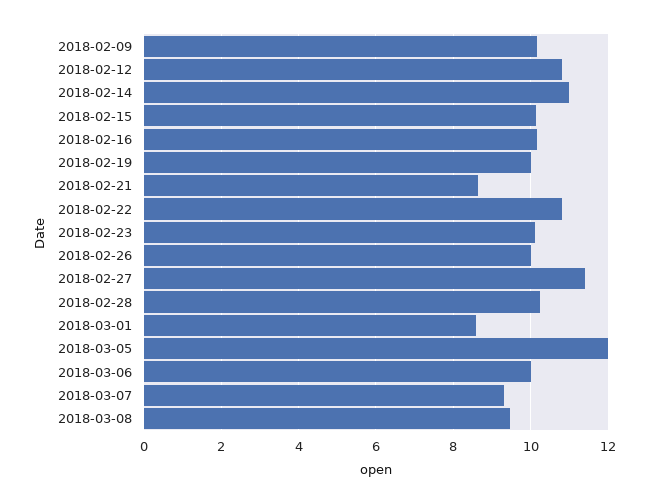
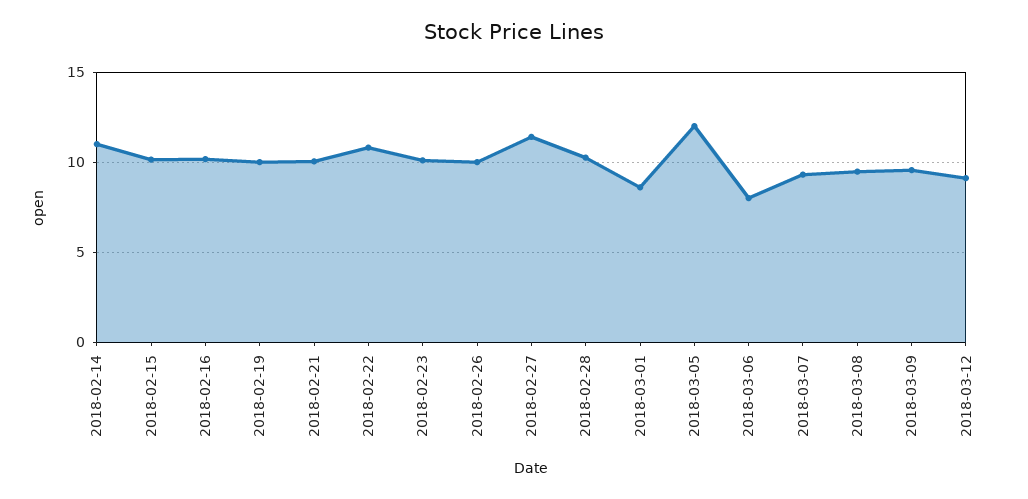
2018-02-09: 10.2 -> none
2018-02-12: 10.8 -> none
2018-02-21: 8.6 -> 10
2018-03-06: 10 -> 8
2018-03-09: none -> 9.5
2018-03-12: none -> 9

